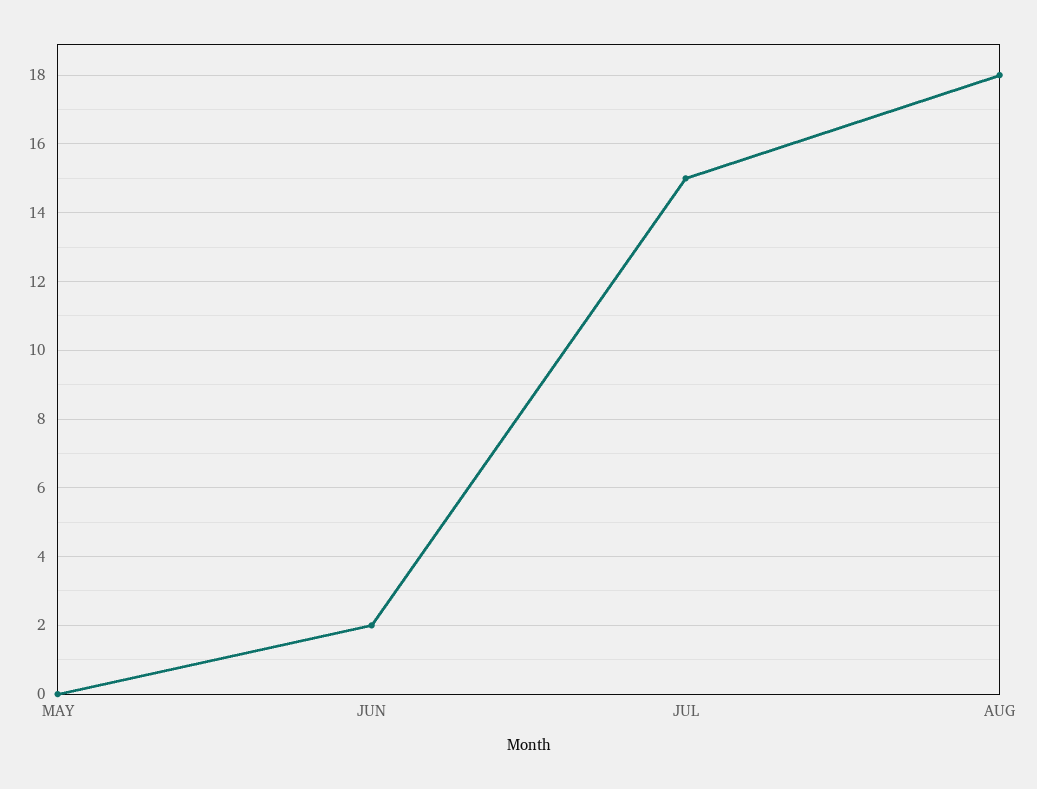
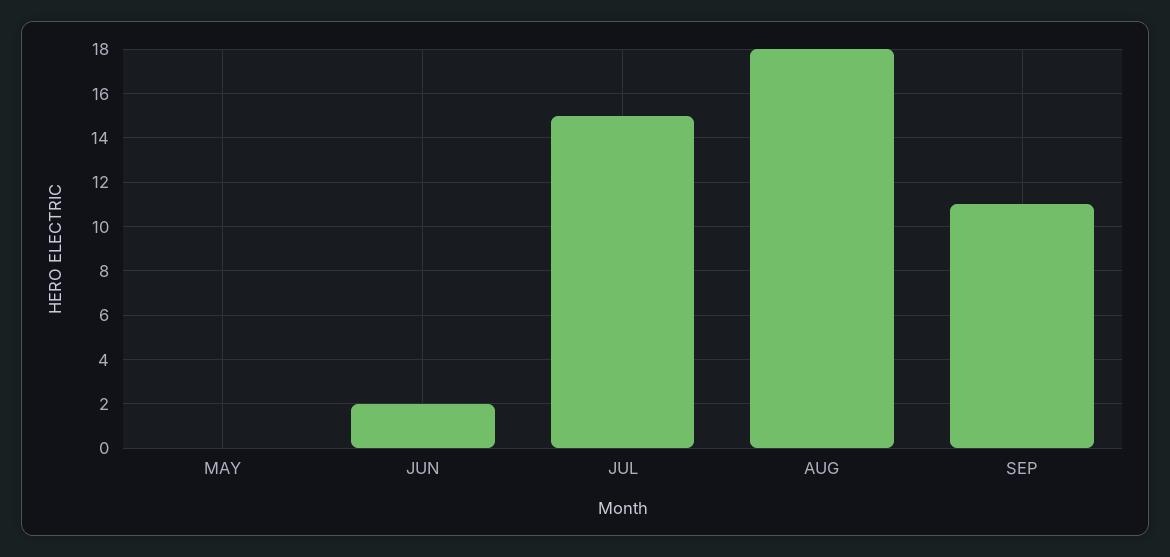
SEP: none -> 11

